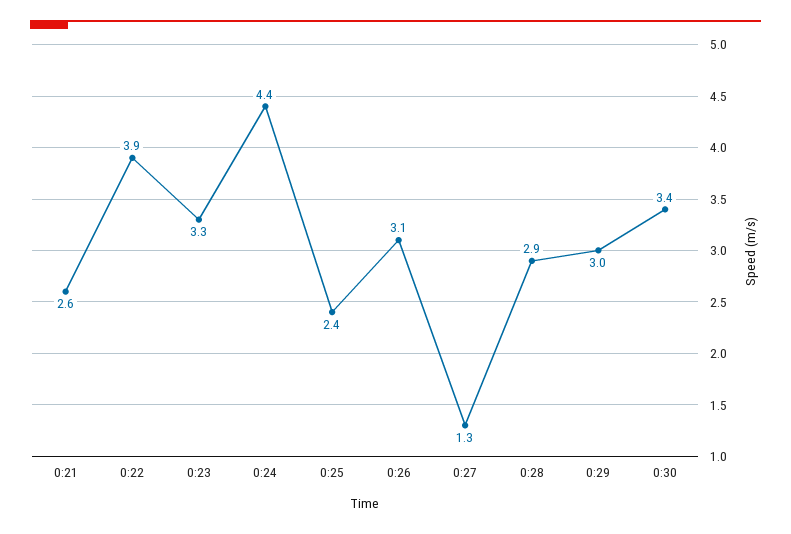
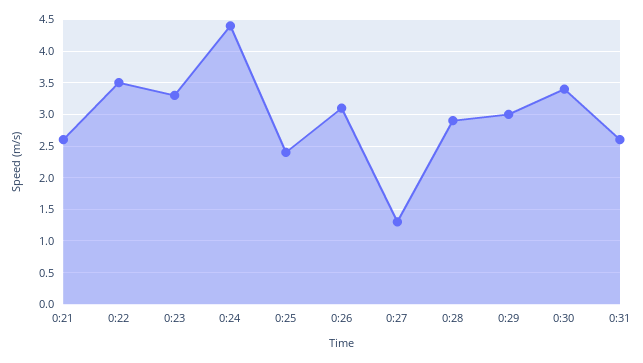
0:22: 3.9 -> 3.5
0:31: none -> 2.6

